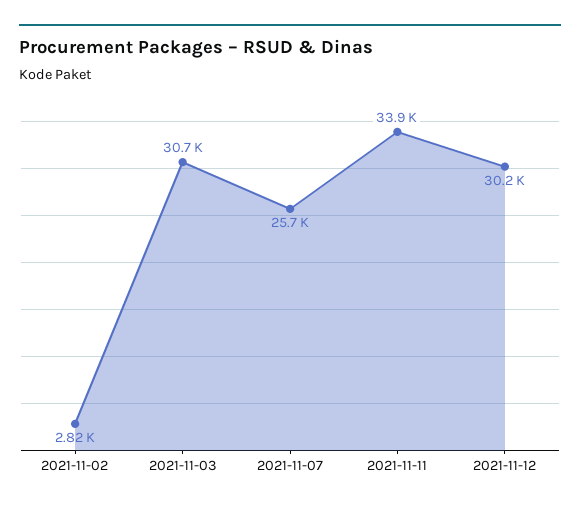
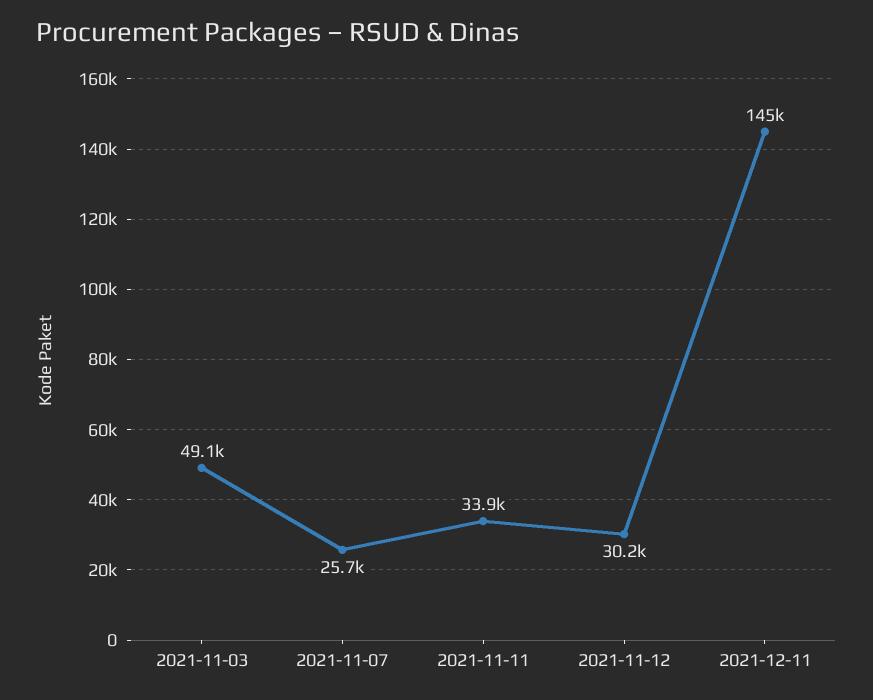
2021-11-02: 2820 -> none
2021-11-03: 30700 -> 49100
2021-12-11: none -> 145000

